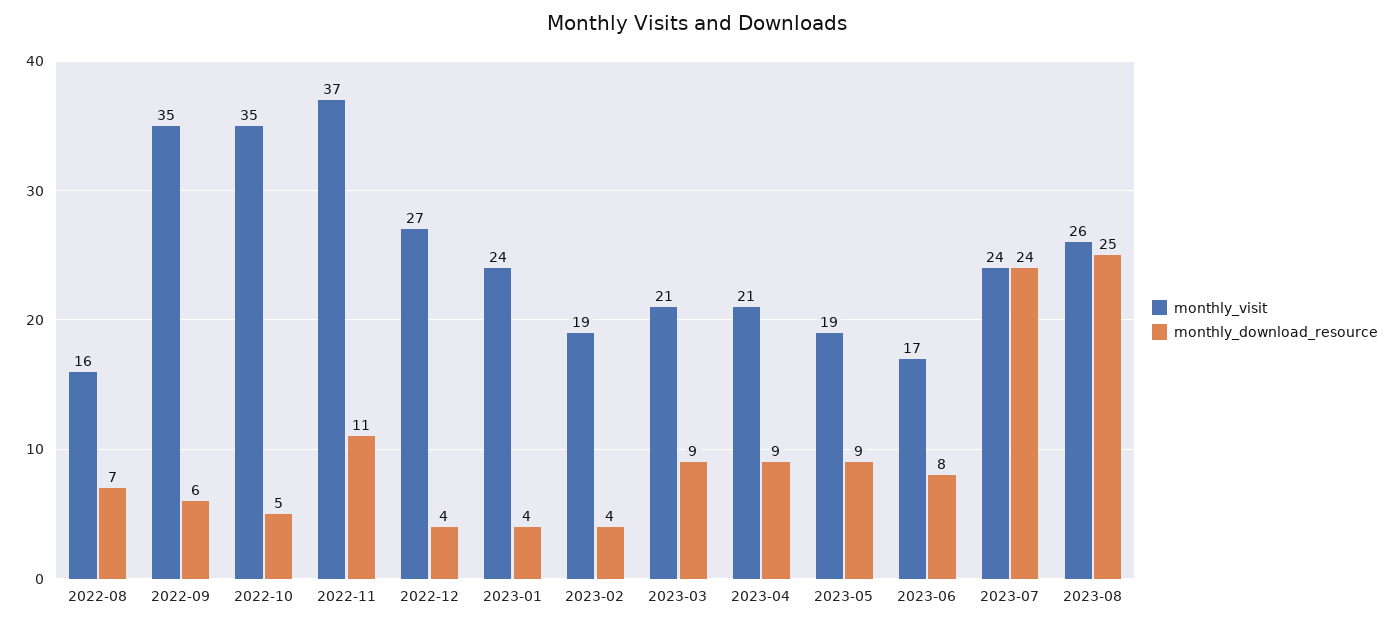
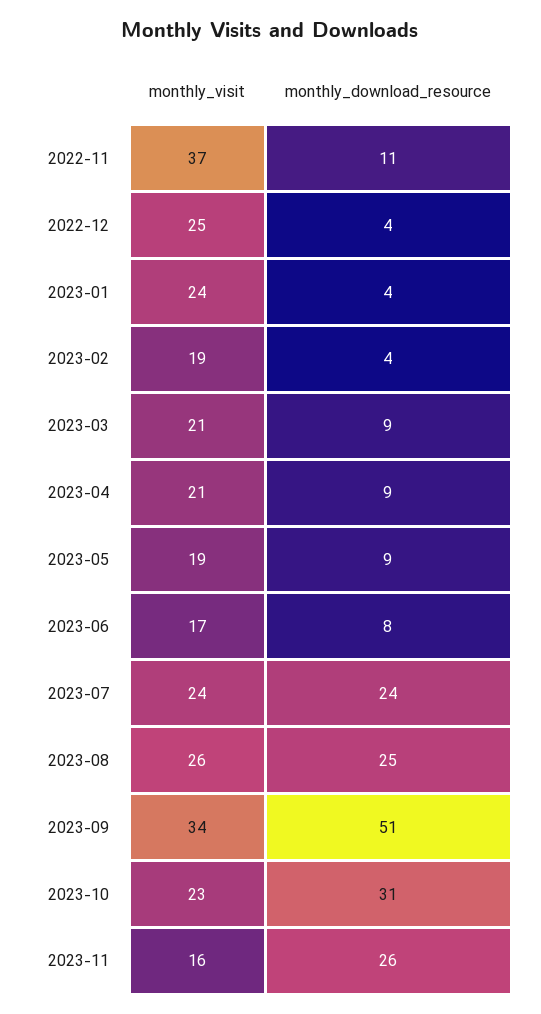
monthly_visit, 2022-08: 16 -> none
monthly_download_resource, 2022-08: 7 -> none
monthly_visit, 2022-09: 35 -> none
monthly_download_resource, 2022-09: 6 -> none
monthly_visit, 2022-10: 35 -> none
monthly_download_resource, 2022-10: 5 -> none
monthly_visit, 2022-12: 27 -> 25
monthly_visit, 2023-09: none -> 34
monthly_download_resource, 2023-09: none -> 51
monthly_visit, 2023-10: none -> 23
monthly_download_resource, 2023-10: none -> 31
monthly_visit, 2023-11: none -> 16
monthly_download_resource, 2023-11: none -> 26

